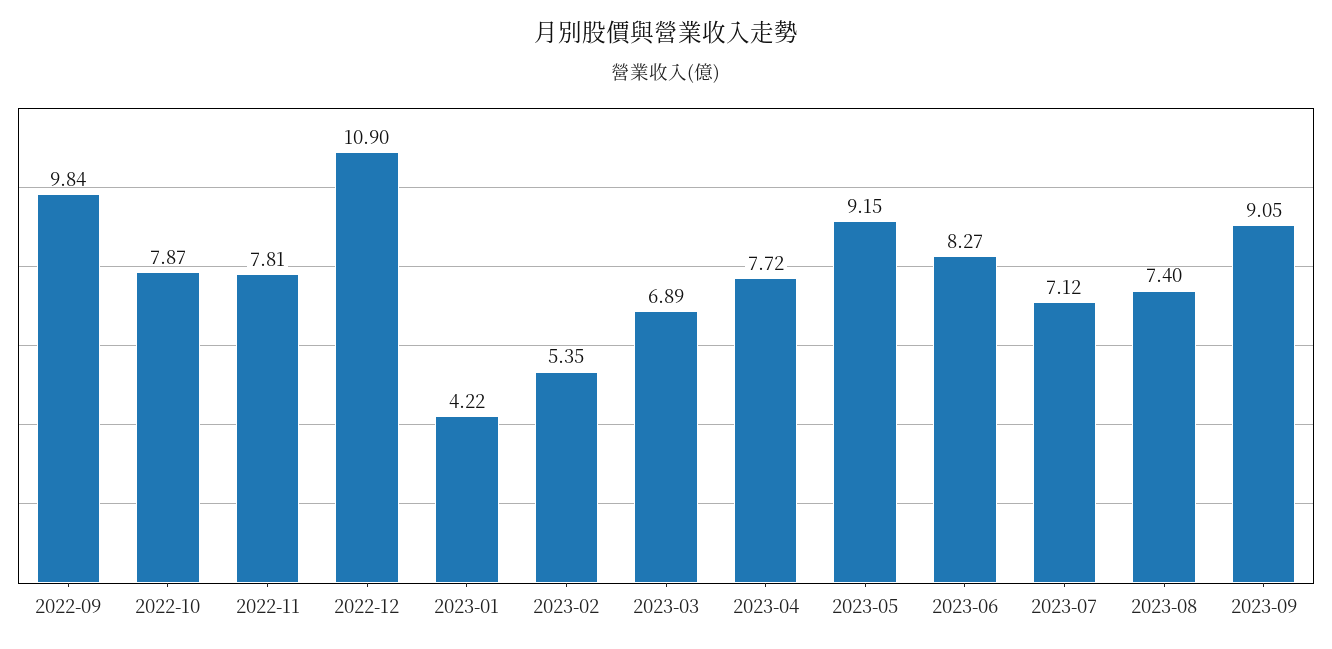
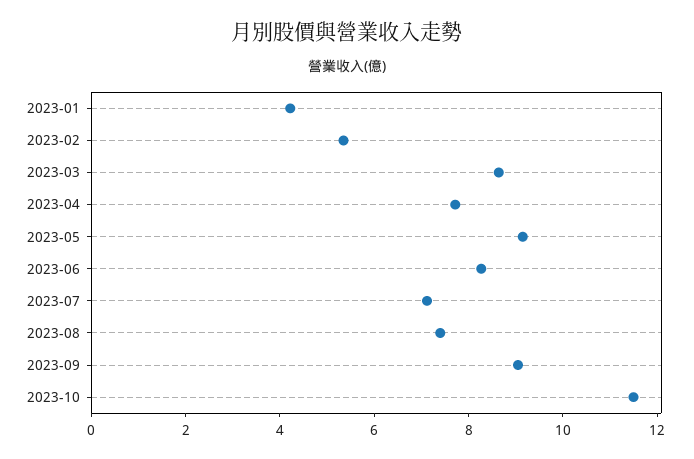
2022-09: 9.84 -> none
2022-10: 7.87 -> none
2022-11: 7.81 -> none
2022-12: 10.9 -> none
2023-03: 6.89 -> 8.5
2023-10: none -> 11.5

